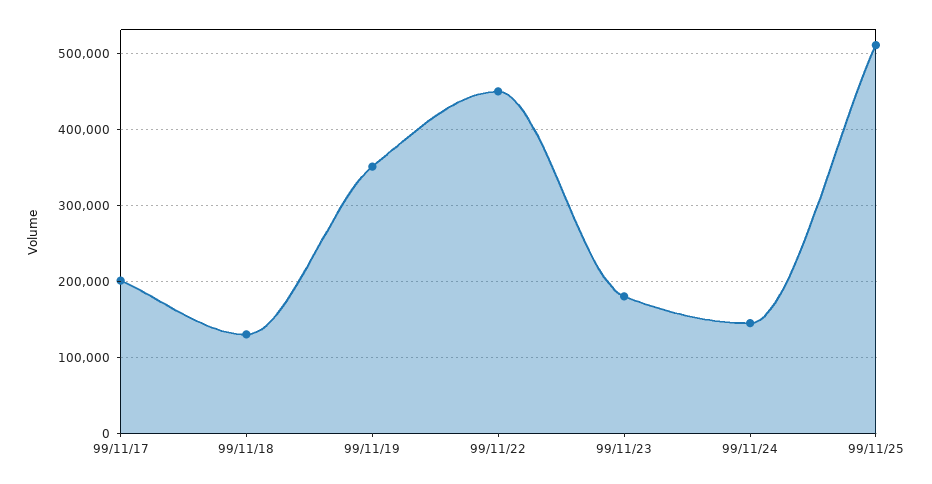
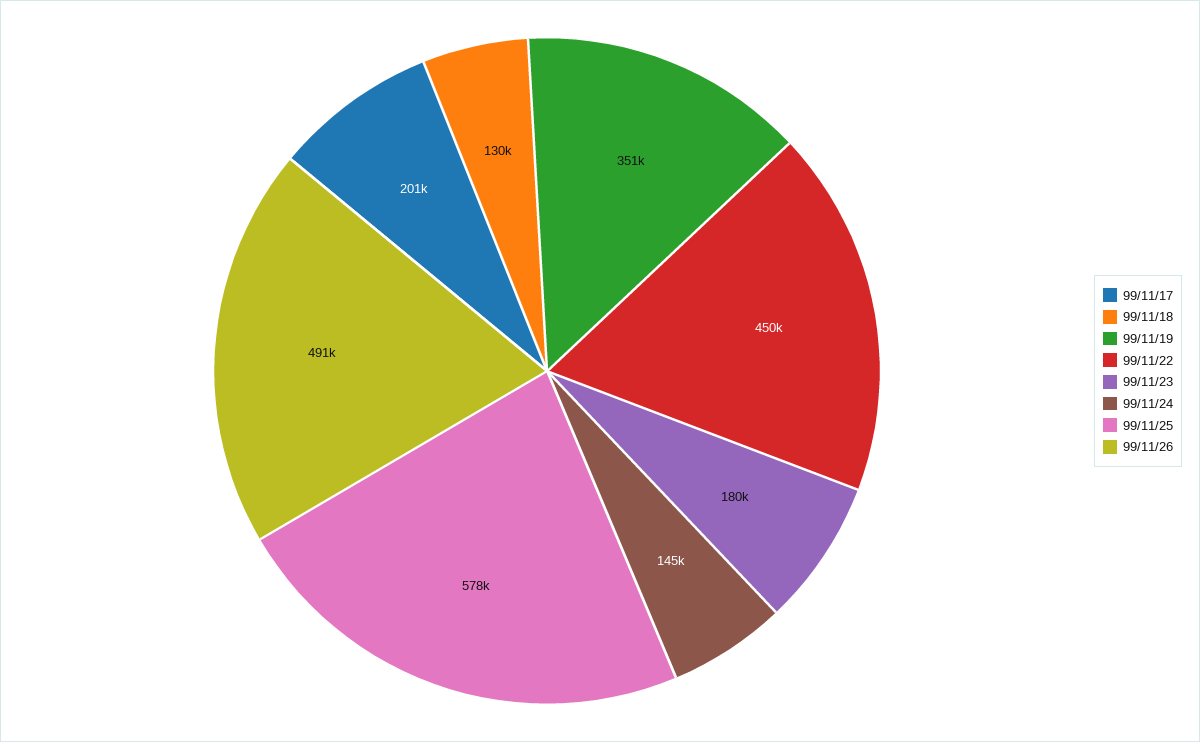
99/11/25: 510000 -> 578000
99/11/26: none -> 491000

